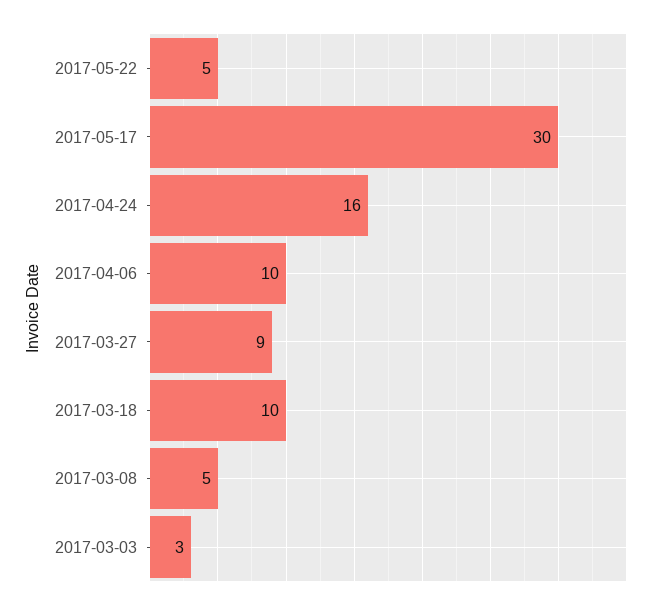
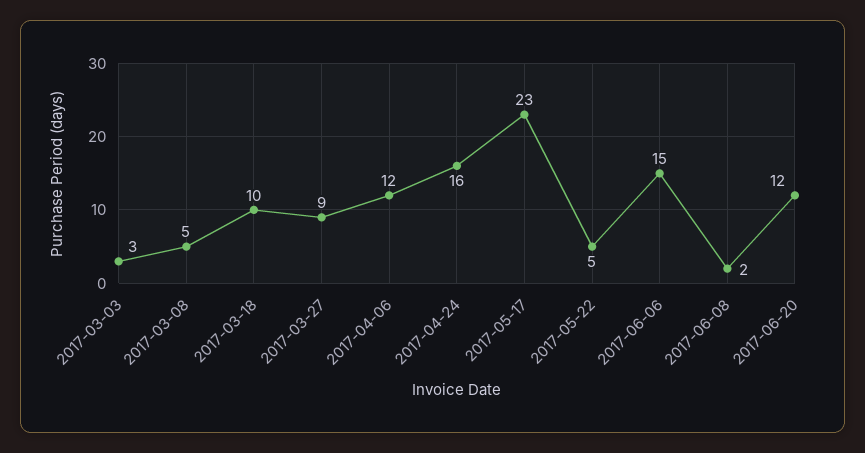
2017-05-17: 30 -> 23
2017-04-06: 10 -> 12
2017-06-06: none -> 15
2017-06-08: none -> 2
2017-06-20: none -> 12

